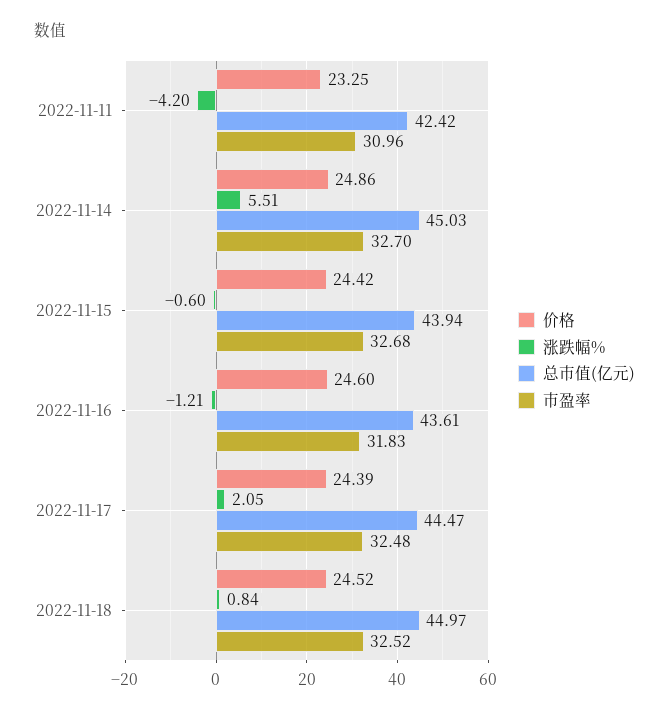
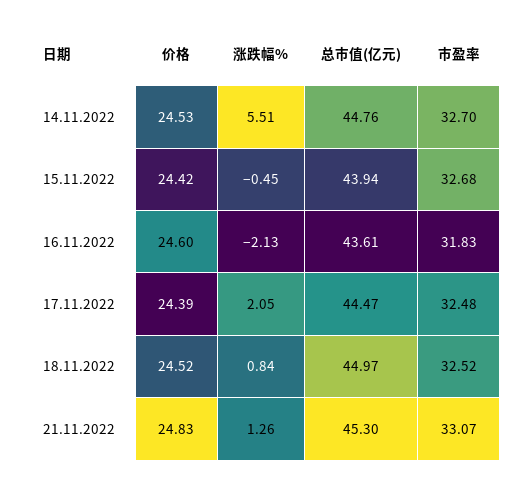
价格, 2022-11-11: 23.25 -> none
涨跌幅%, 2022-11-11: -4.2 -> none
总市值(亿元), 2022-11-11: 42.42 -> none
市盈率, 2022-11-11: 30.96 -> none
价格, 2022-11-14: 24.86 -> 24.53
总市值(亿元), 2022-11-14: 45.03 -> 44.76
涨跌幅%, 2022-11-15: -0.6 -> -0.45
涨跌幅%, 2022-11-16: -1.21 -> -2.13
价格, 21.11.2022: none -> 24.83
涨跌幅%, 21.11.2022: none -> 1.26
总市值(亿元), 21.11.2022: none -> 45.3
市盈率, 21.11.2022: none -> 33.07

